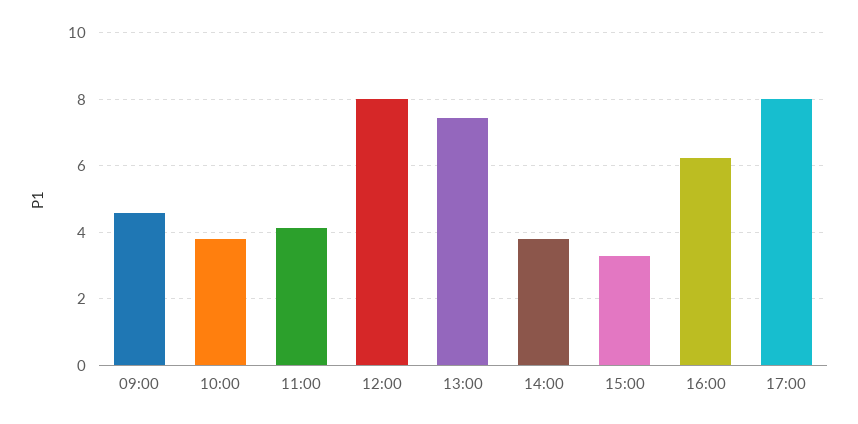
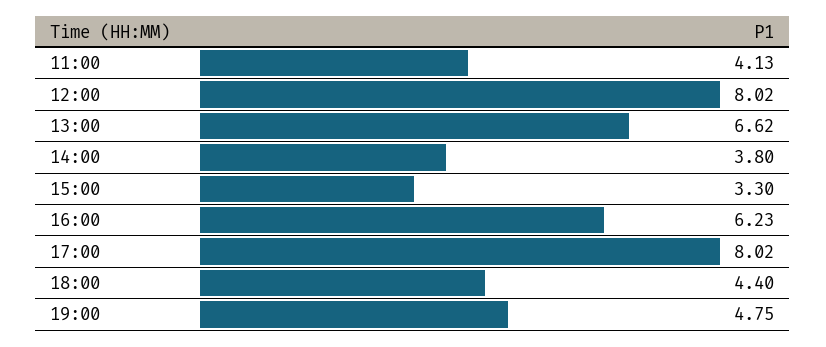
09:00: 4.6 -> none
10:00: 3.8 -> none
13:00: 7.4 -> 6.62
18:00: none -> 4.4
19:00: none -> 4.75

